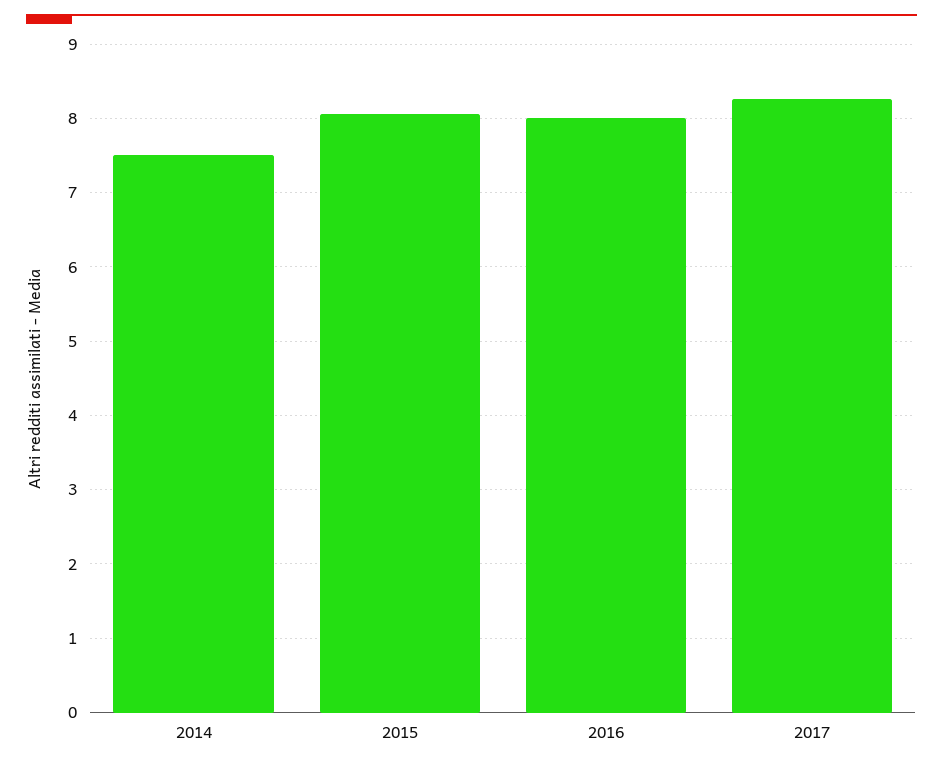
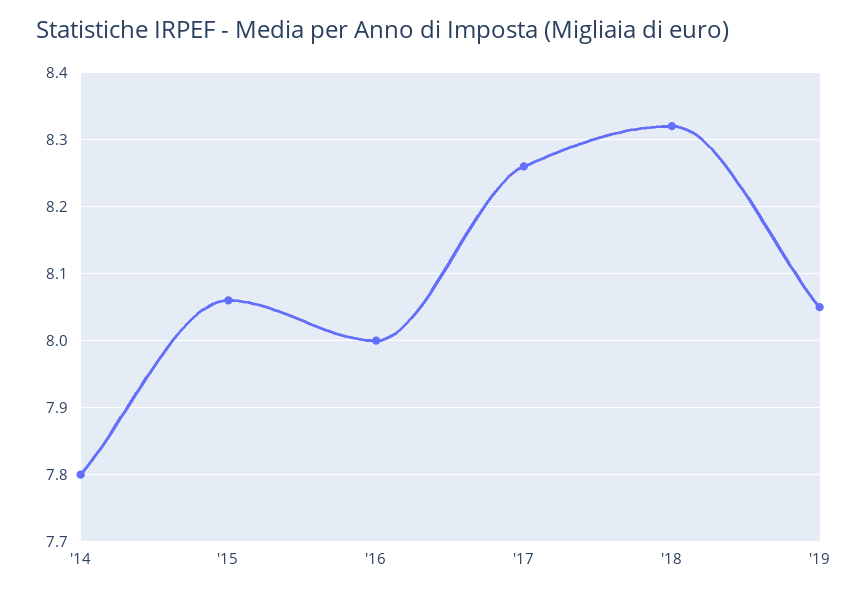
2014: 7.5 -> 7.8
'18: none -> 8.32
'19: none -> 8.05

